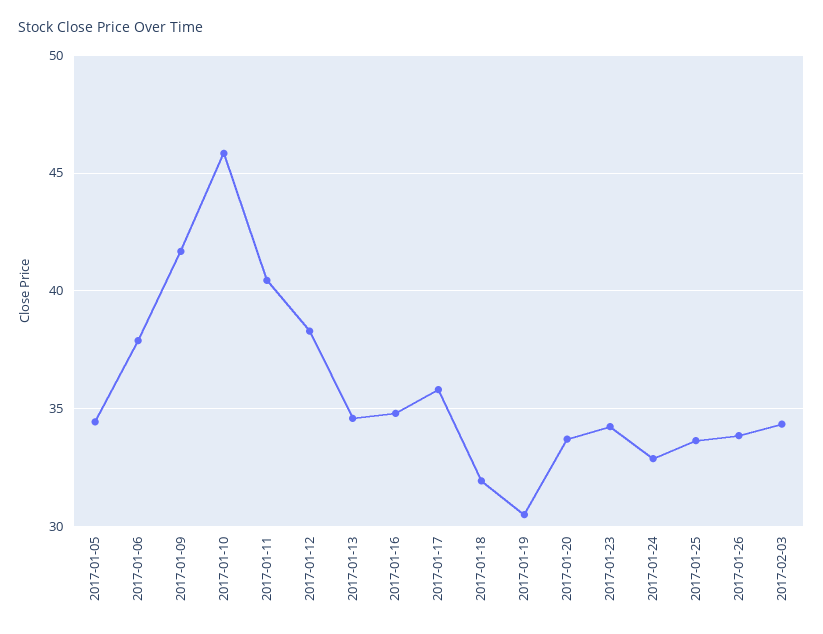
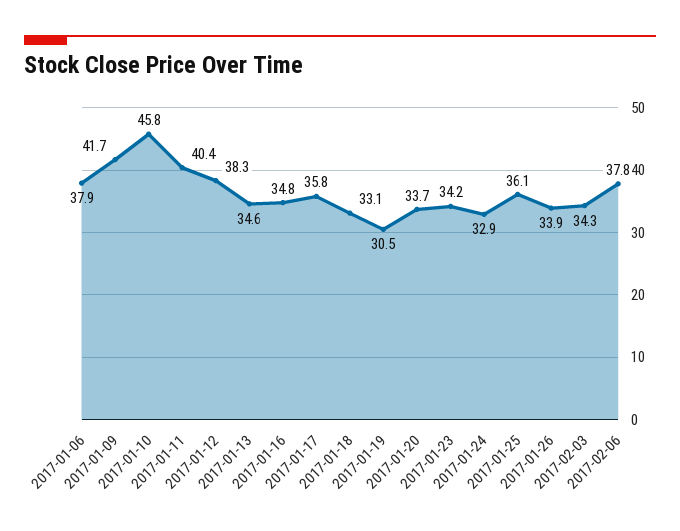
2017-01-05: 34.5 -> none
2017-01-18: 32 -> 33.1
2017-01-25: 33.5 -> 36.1
2017-02-06: none -> 37.8

